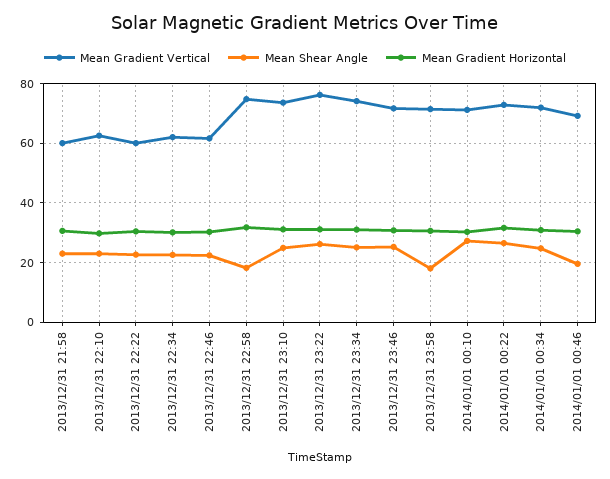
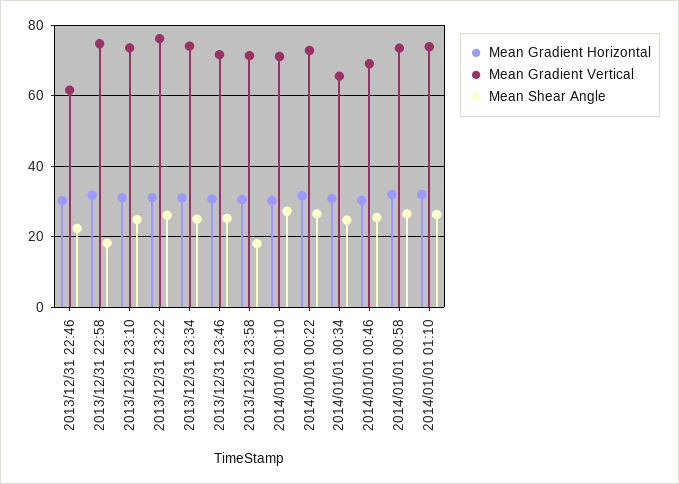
Mean Gradient Vertical, 2013/12/31 21:58: 60 -> none
Mean Shear Angle, 2013/12/31 21:58: 22.5 -> none
Mean Gradient Horizontal, 2013/12/31 21:58: 30 -> none
Mean Gradient Vertical, 2013/12/31 22:10: 62.5 -> none
Mean Shear Angle, 2013/12/31 22:10: 22.5 -> none
Mean Gradient Horizontal, 2013/12/31 22:10: 30 -> none
Mean Gradient Vertical, 2013/12/31 22:22: 60 -> none
Mean Shear Angle, 2013/12/31 22:22: 22.5 -> none
Mean Gradient Horizontal, 2013/12/31 22:22: 30 -> none
Mean Gradient Vertical, 2013/12/31 22:34: 62.5 -> none
Mean Shear Angle, 2013/12/31 22:34: 22.5 -> none
Mean Gradient Horizontal, 2013/12/31 22:34: 30 -> none
Mean Gradient Vertical, 2014/01/01 00:34: 72.5 -> 66
Mean Shear Angle, 2014/01/01 00:46: 20 -> 26
Mean Gradient Horizontal, 2014/01/01 00:58: none -> 32
Mean Gradient Vertical, 2014/01/01 00:58: none -> 74
Mean Shear Angle, 2014/01/01 00:58: none -> 26
Mean Gradient Horizontal, 2014/01/01 01:10: none -> 32
Mean Gradient Vertical, 2014/01/01 01:10: none -> 74
Mean Shear Angle, 2014/01/01 01:10: none -> 26

